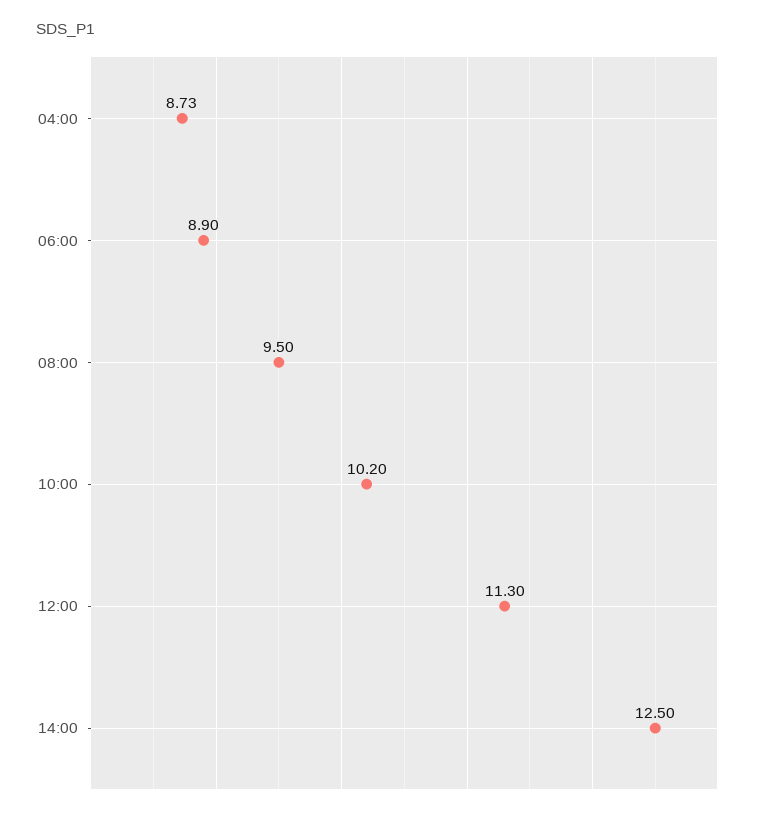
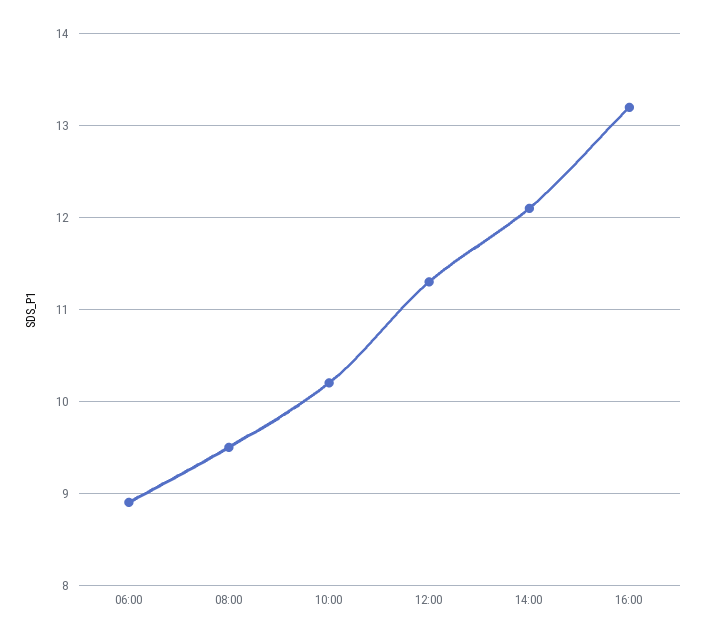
04:00: 8.73 -> none
14:00: 12.5 -> 12.1
16:00: none -> 13.2

